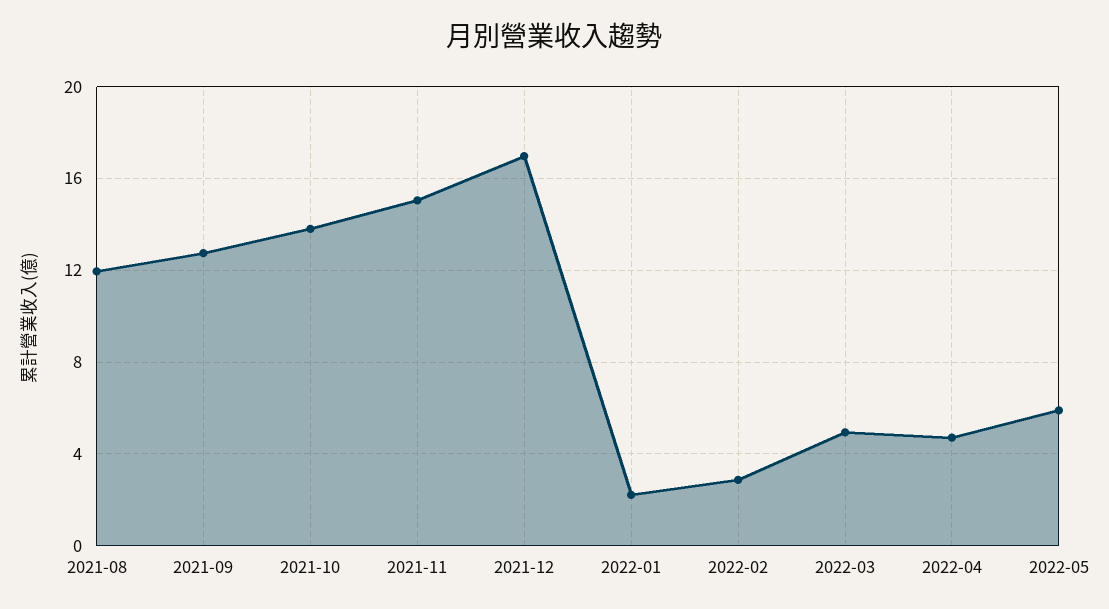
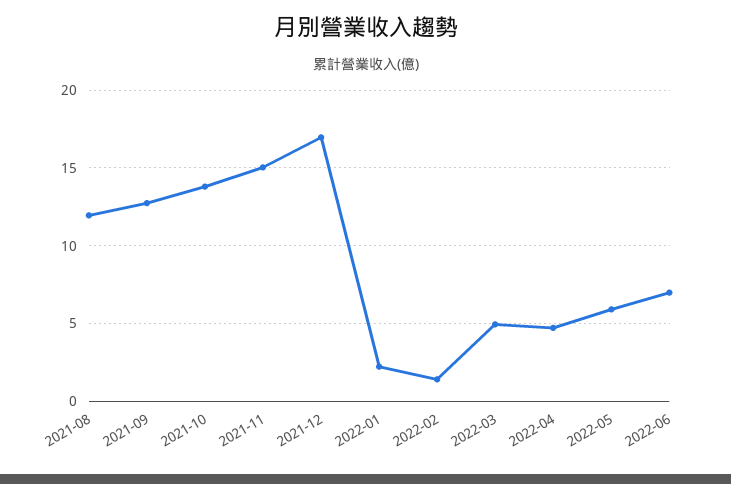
2022-02: 3 -> 1.5
2022-06: none -> 7

